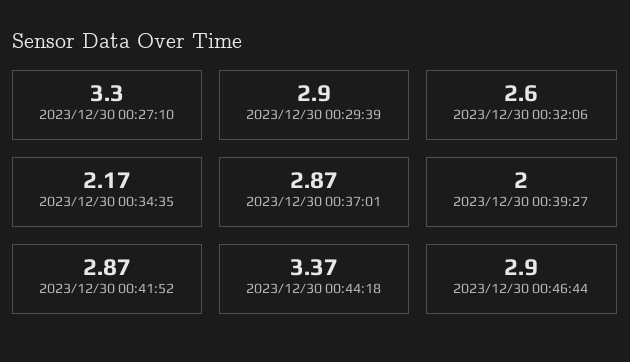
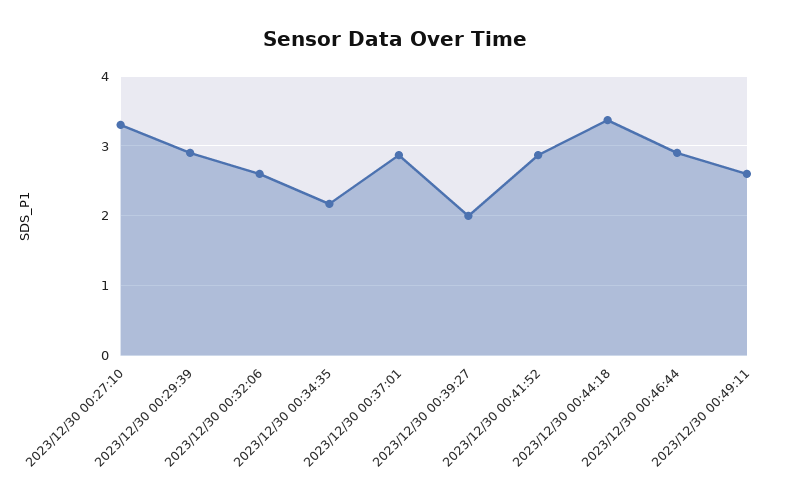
2023/12/30 00:49:11: none -> 2.6

